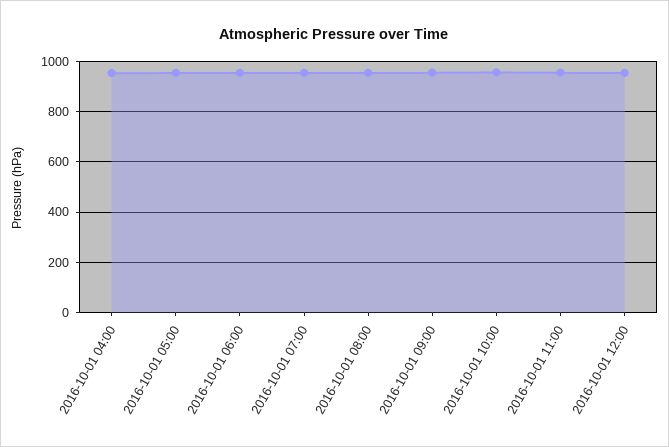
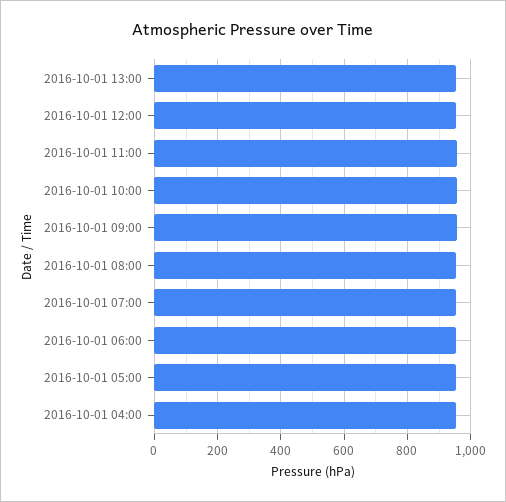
2016-10-01 13:00: none -> 960

